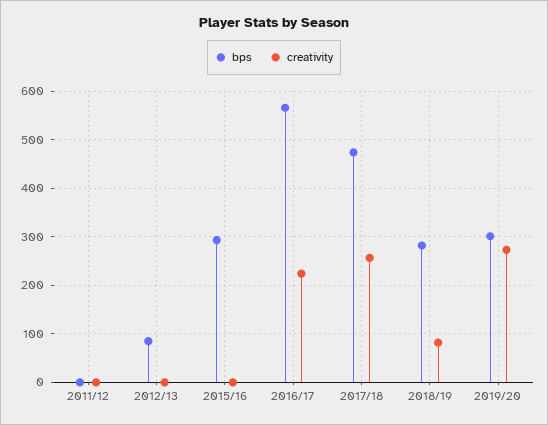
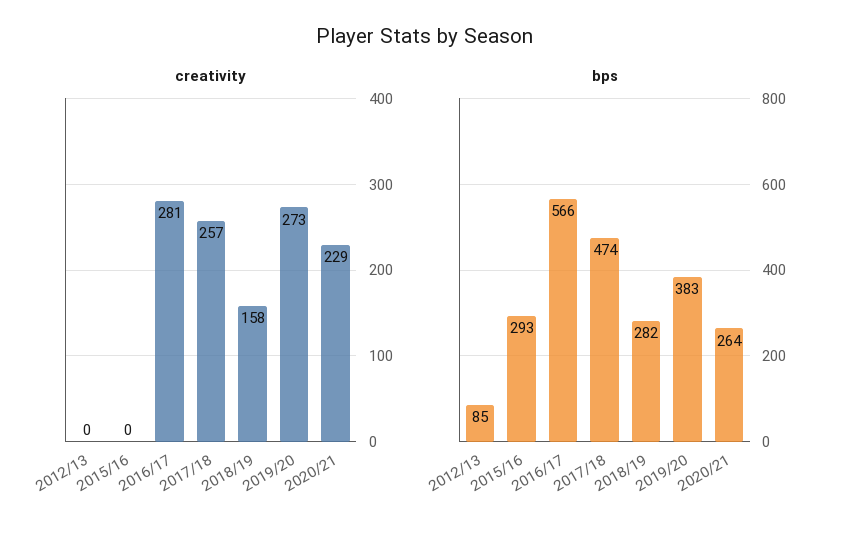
bps, 2011/12: 0 -> none
creativity, 2011/12: 0 -> none
creativity, 2016/17: 220 -> 281
creativity, 2018/19: 80 -> 158
bps, 2019/20: 300 -> 383
creativity, 2020/21: none -> 229
bps, 2020/21: none -> 264

